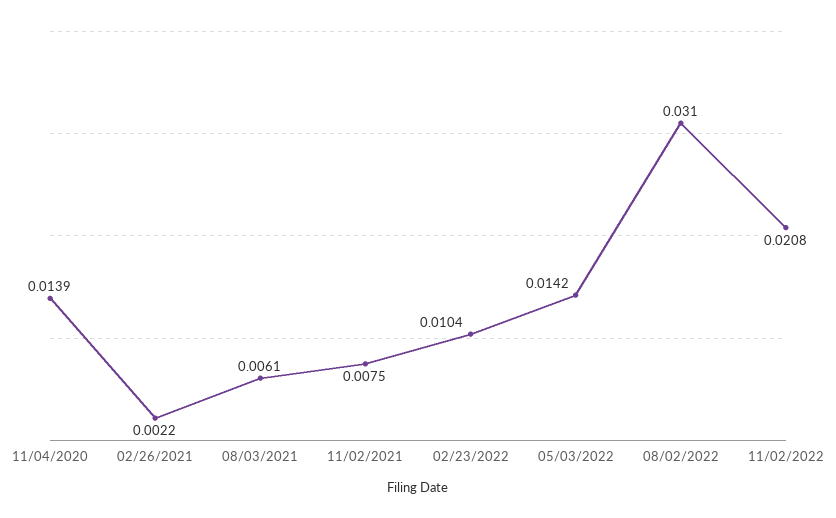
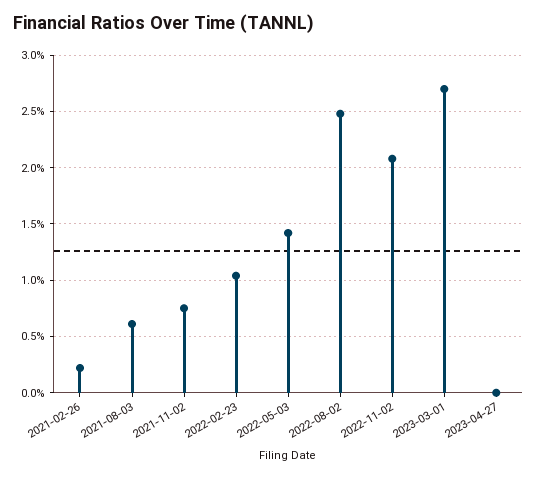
11/04/2020: 0.0139 -> none
08/02/2022: 0.031 -> 0.025
2023-03-01: none -> 0.027
2023-04-27: none -> 0

